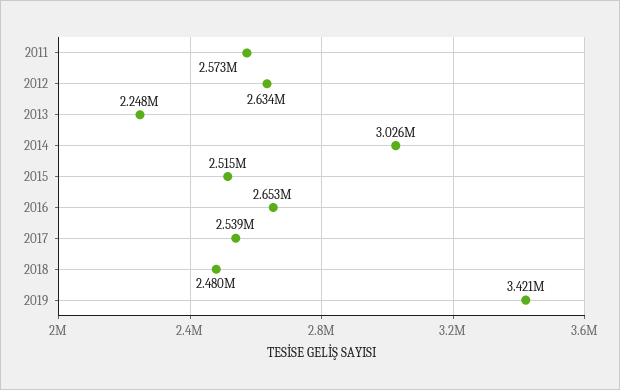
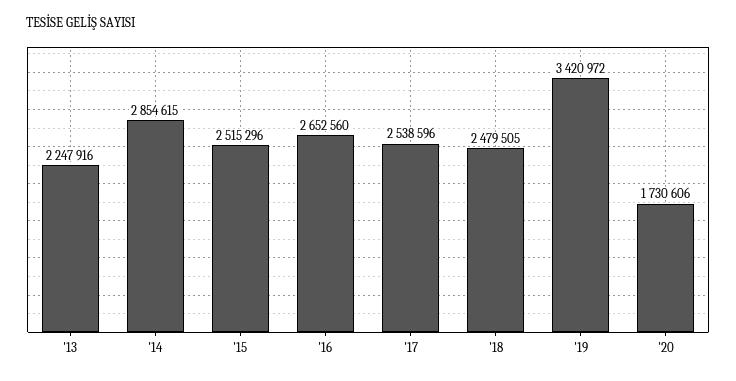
2011: 2573000 -> none
2012: 2634000 -> none
2014: 3026000 -> 2854615
'20: none -> 1730606

